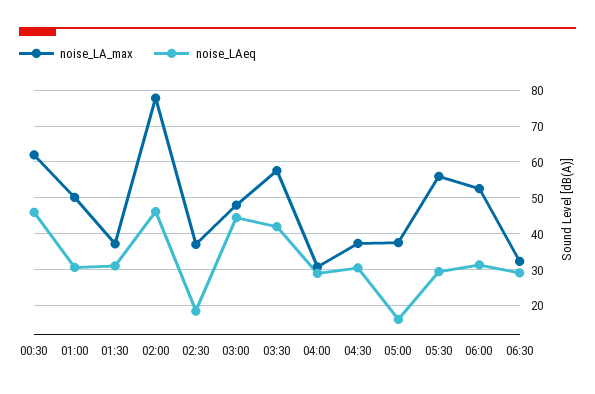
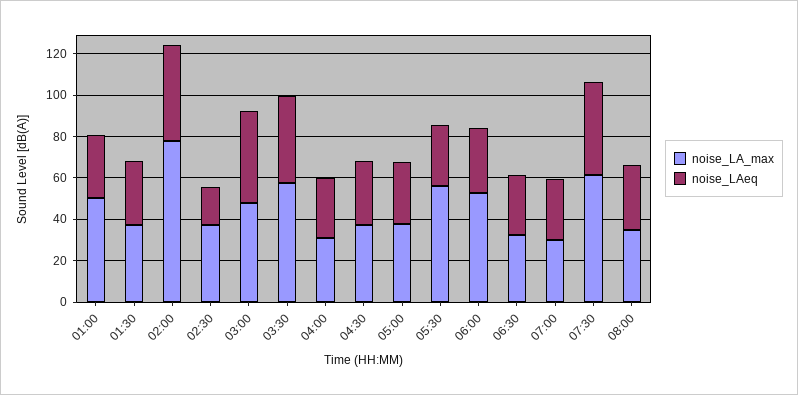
noise_LA_max, 00:30: 62 -> none
noise_LAeq, 00:30: 46 -> none
noise_LAeq, 05:00: 16 -> 30
noise_LA_max, 07:00: none -> 30
noise_LAeq, 07:00: none -> 30
noise_LA_max, 07:30: none -> 60
noise_LAeq, 07:30: none -> 45
noise_LA_max, 08:00: none -> 35
noise_LAeq, 08:00: none -> 30

